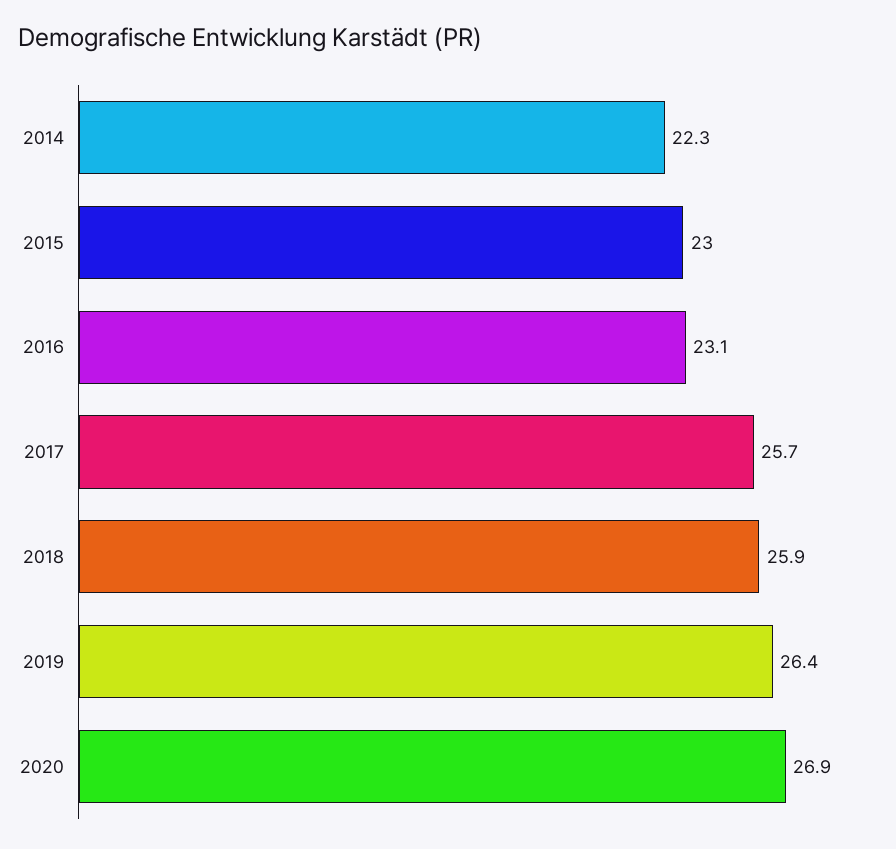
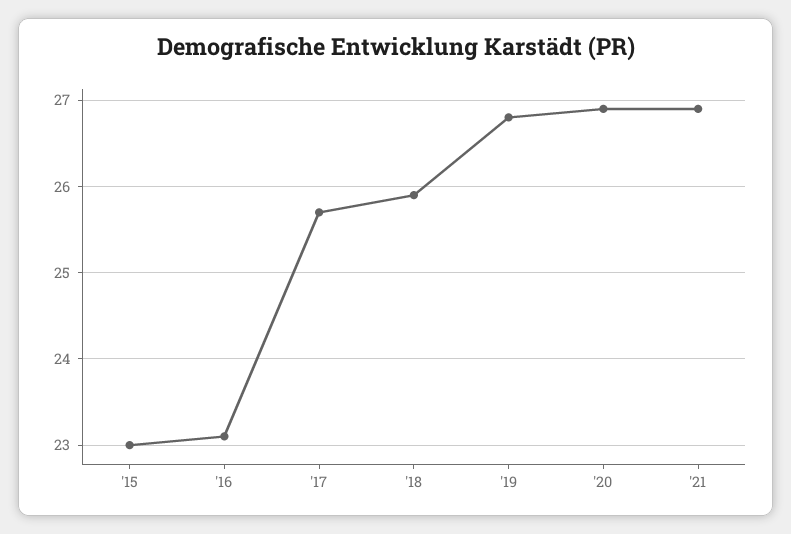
2014: 22.3 -> none
2019: 26.4 -> 26.8
'21: none -> 26.9

